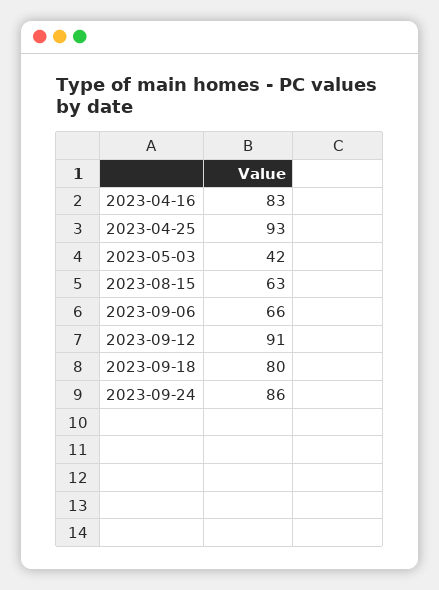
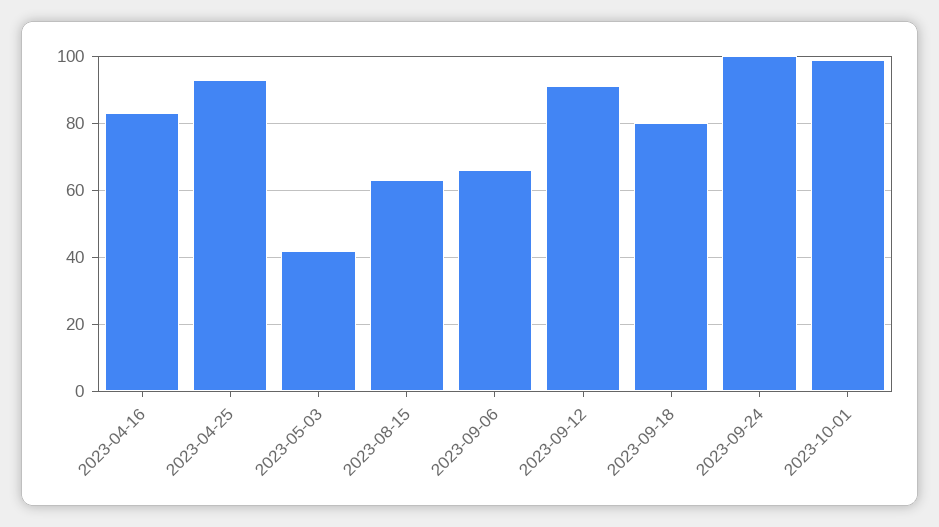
2023-09-24: 86 -> 100
2023-10-01: none -> 100

